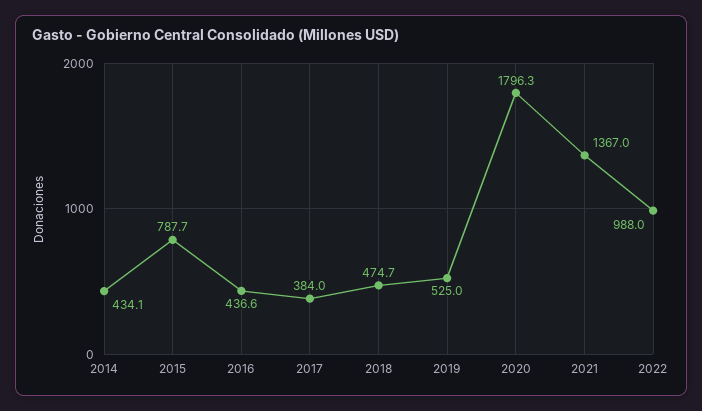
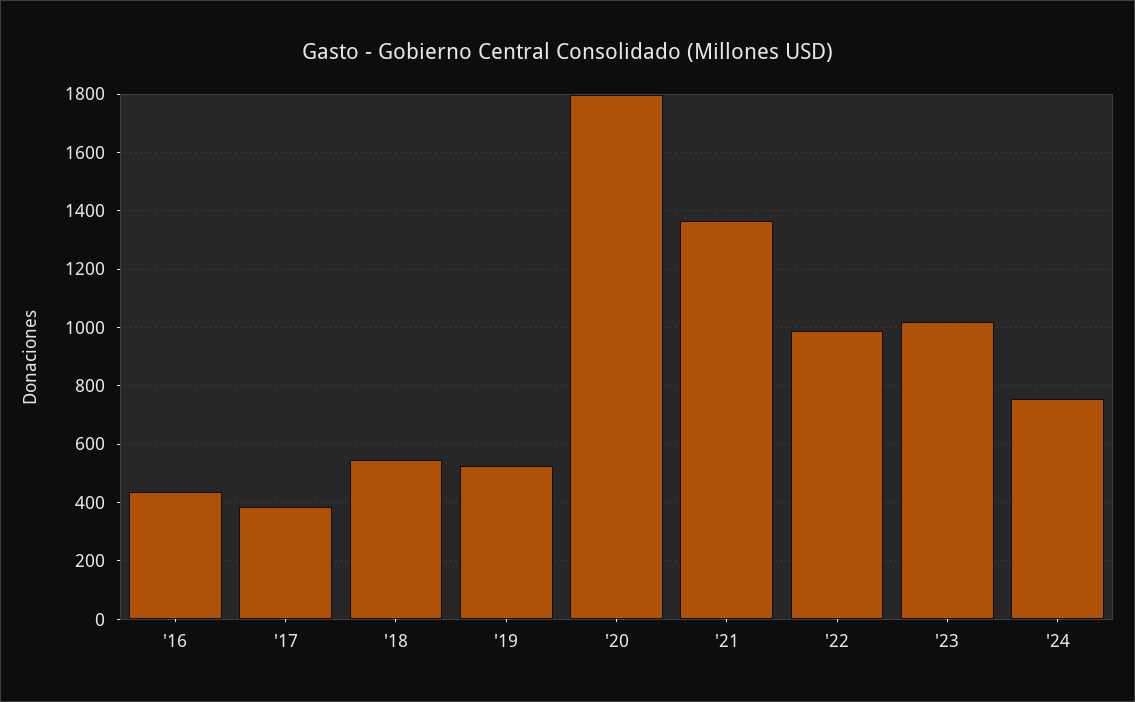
2014: 434.1 -> none
2015: 787.7 -> none
2018: 474.7 -> 550
'23: none -> 1025
'24: none -> 750

